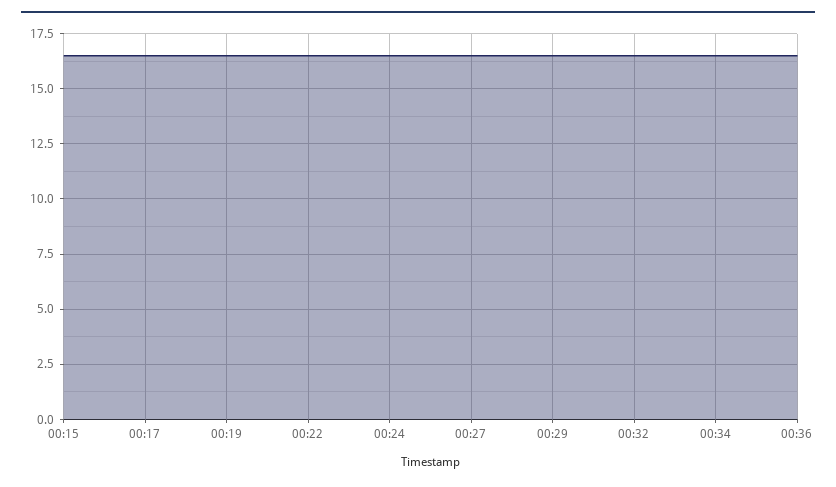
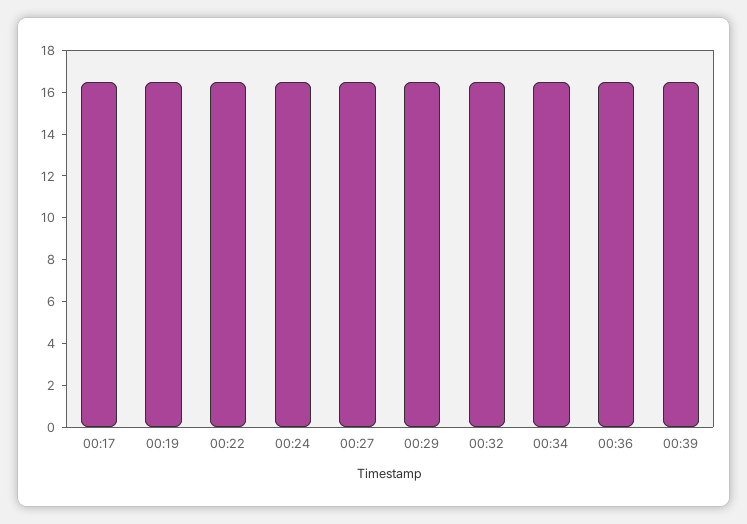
00:15: 16.5 -> none
00:39: none -> 16.5

